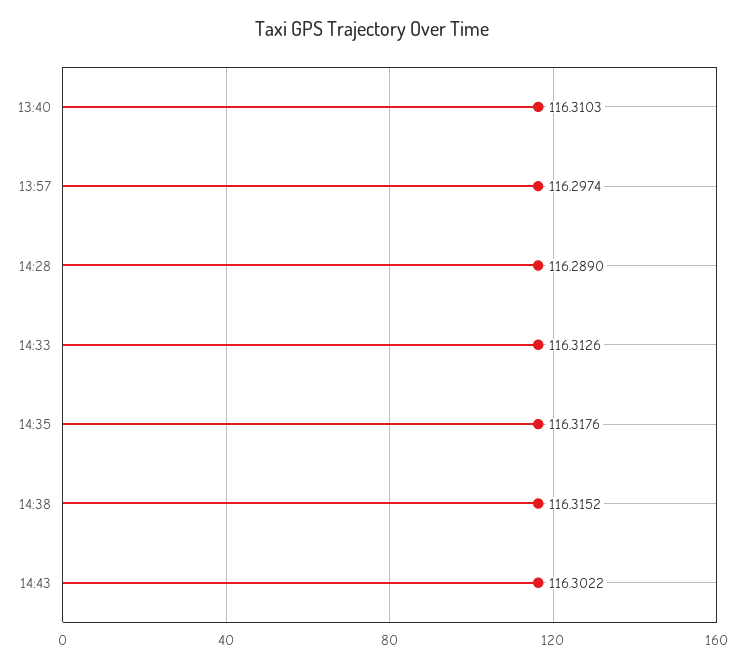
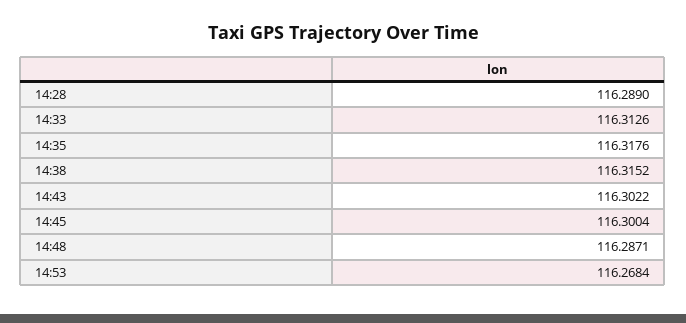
13:40: 116.3103 -> none
13:57: 116.2974 -> none
14:45: none -> 116.3004
14:48: none -> 116.2871
14:53: none -> 116.2684

